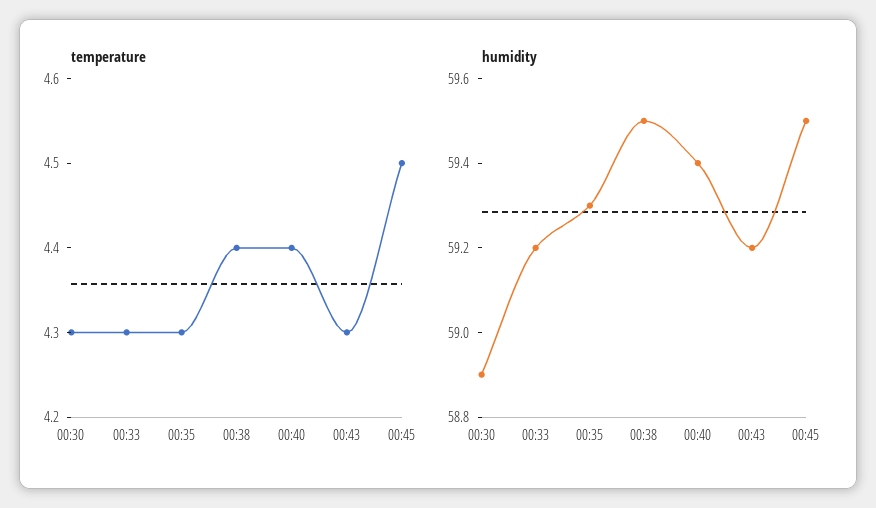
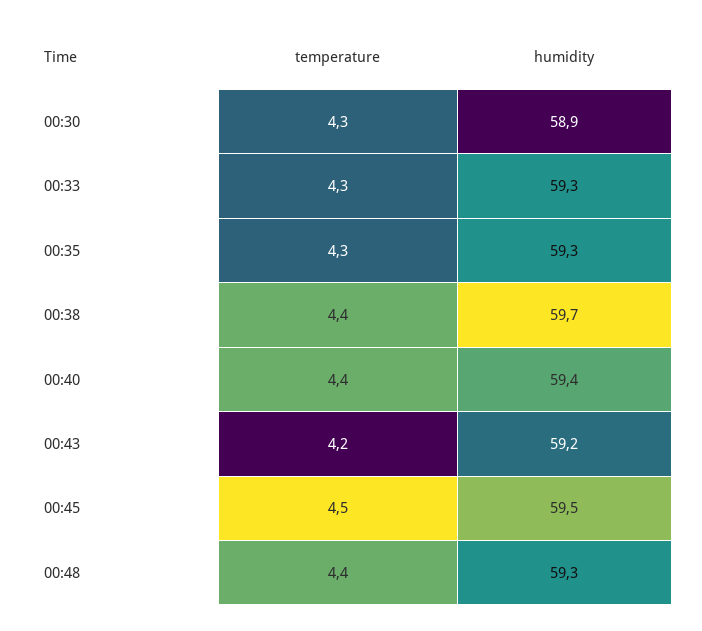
temperature, 00:43: 4.3 -> 4.2
humidity, 00:33: 59.2 -> 59.3
humidity, 00:38: 59.5 -> 59.7
temperature, 00:48: none -> 4.4
humidity, 00:48: none -> 59.3

